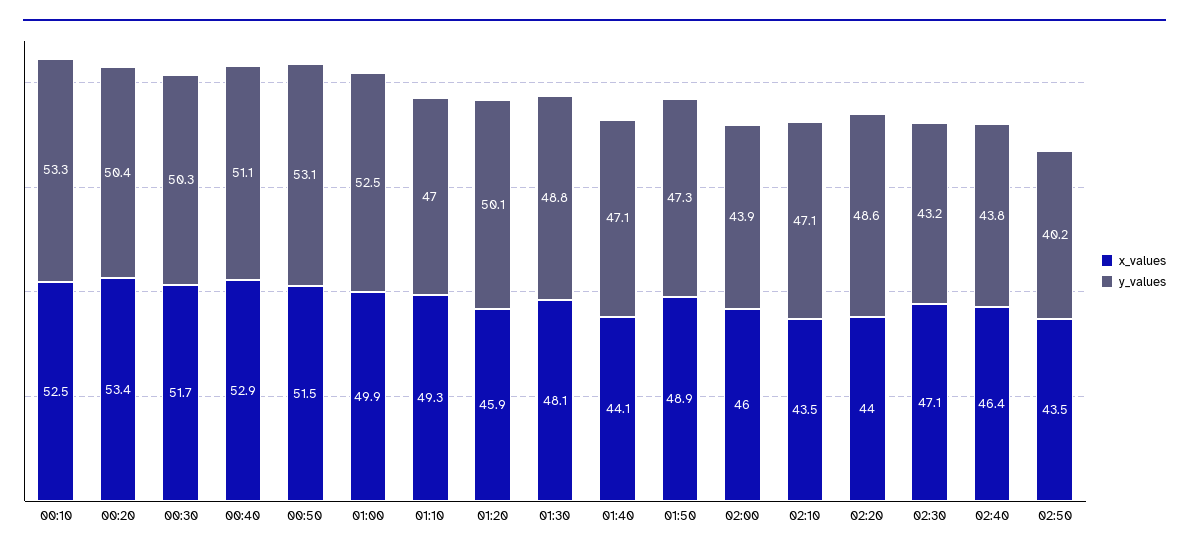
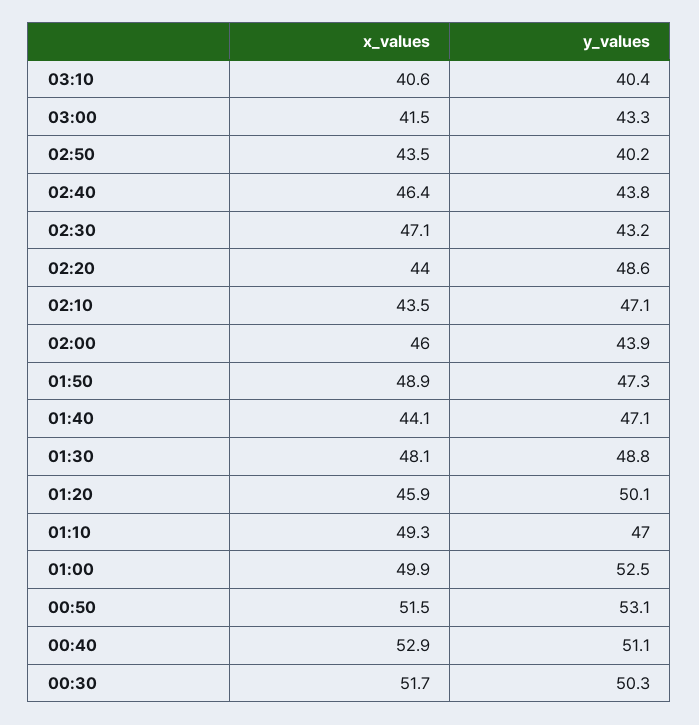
x_values, 00:10: 52.5 -> none
y_values, 00:10: 53.3 -> none
x_values, 00:20: 53.4 -> none
y_values, 00:20: 50.4 -> none
x_values, 03:10: none -> 40.6
y_values, 03:10: none -> 40.4
x_values, 03:00: none -> 41.5
y_values, 03:00: none -> 43.3

